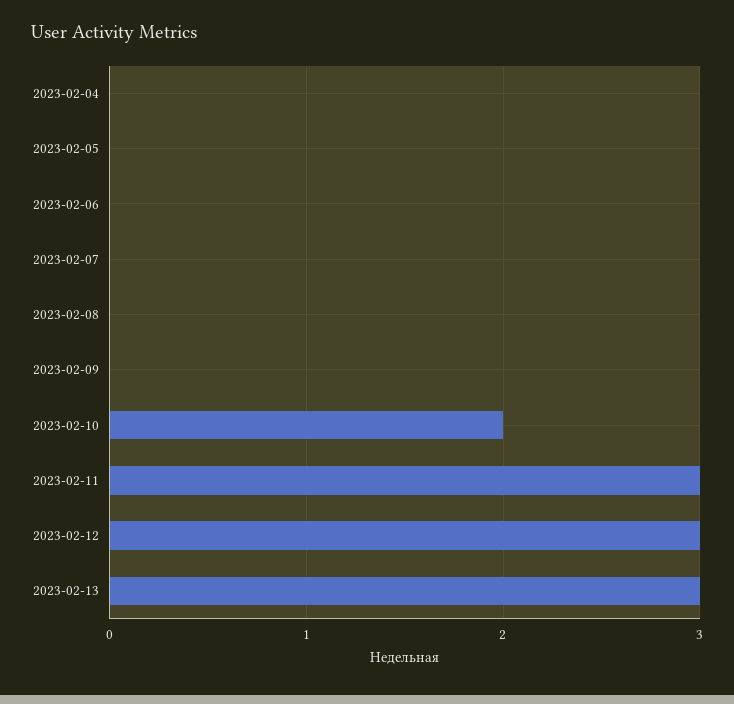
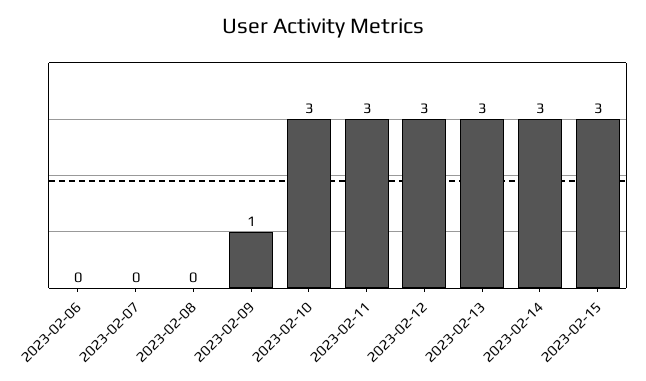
2023-02-04: 0 -> none
2023-02-05: 0 -> none
2023-02-09: 0 -> 1
2023-02-10: 2 -> 3
2023-02-14: none -> 3
2023-02-15: none -> 3

